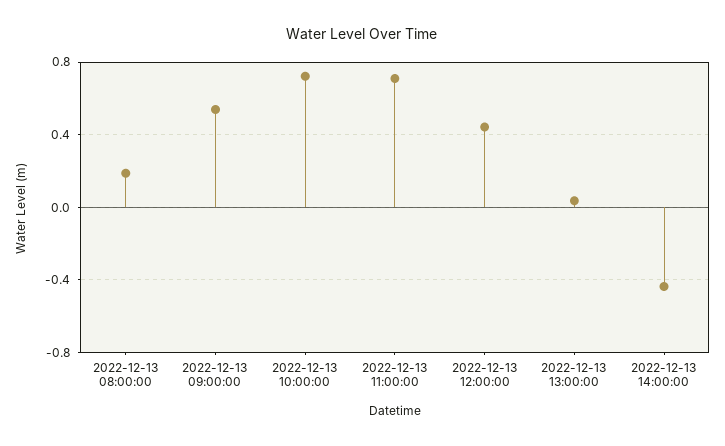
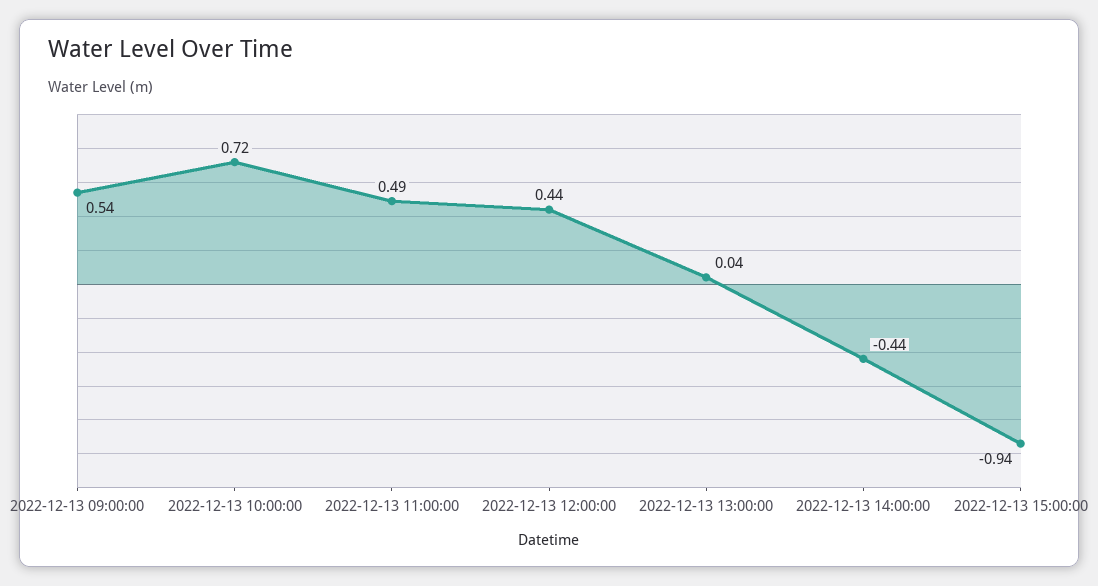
2022-12-13 08:00:00: 0.2 -> none
2022-12-13 11:00:00: 0.7 -> 0.49
2022-12-13 15:00:00: none -> -0.94

